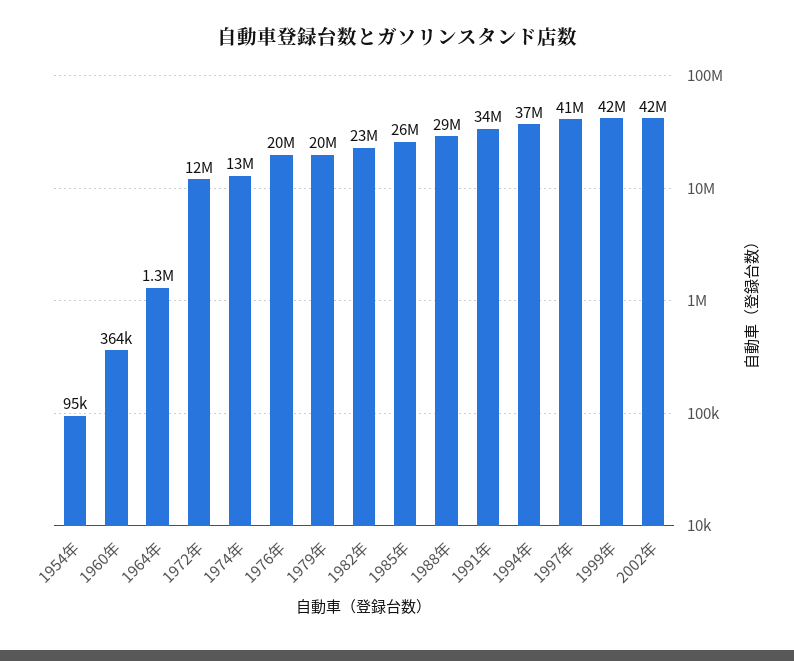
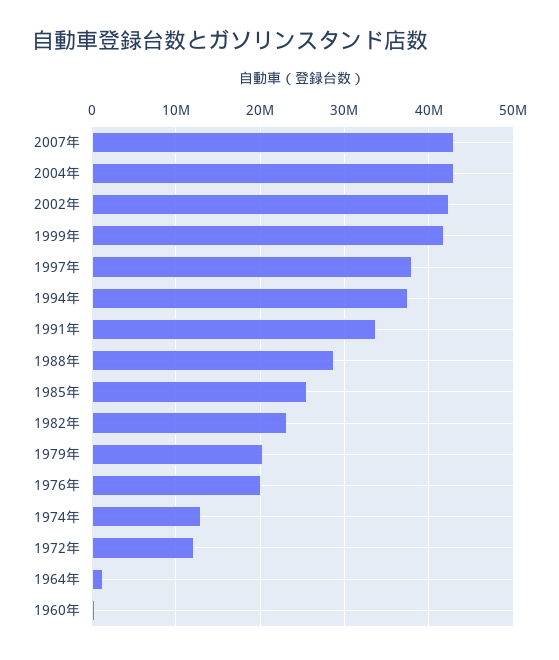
1954年: 95000 -> none
1997年: 41000000 -> 38000000
2007年: none -> 43000000
2004年: none -> 43000000

